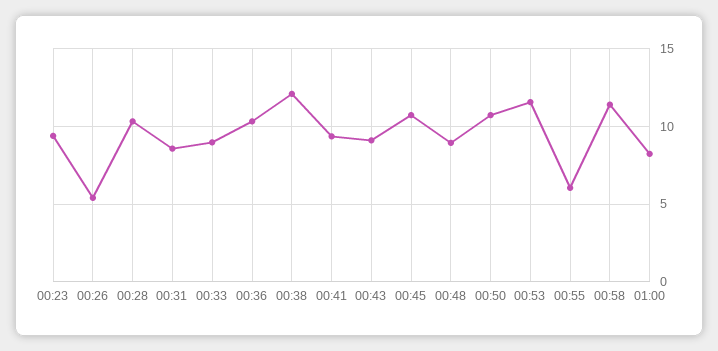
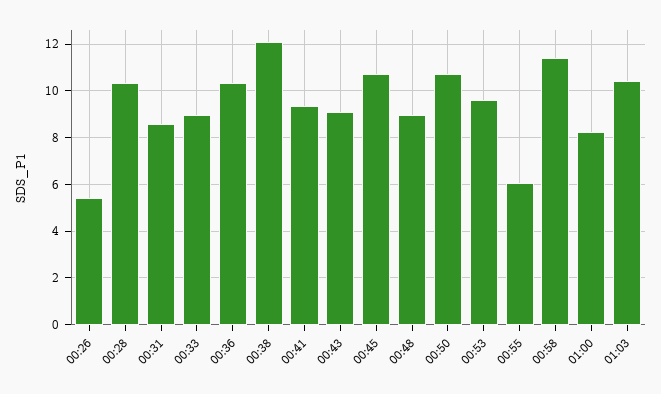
00:23: 9.5 -> none
00:53: 11.5 -> 9.5
01:03: none -> 10.5

